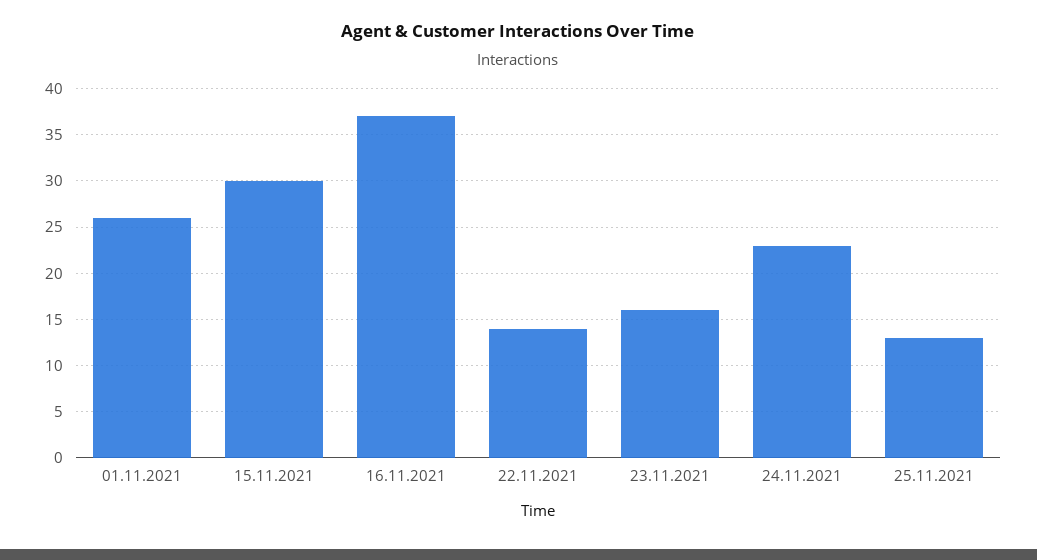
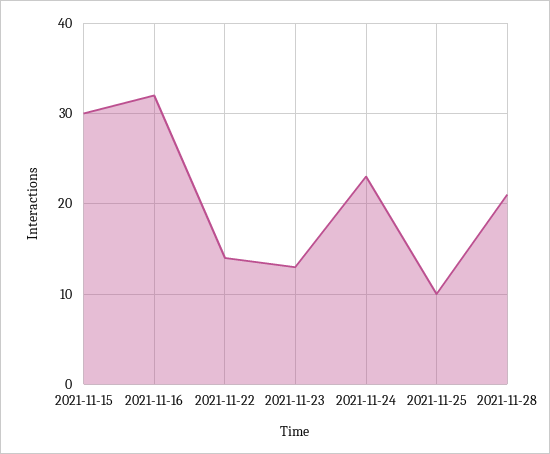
01.11.2021: 26 -> none
16.11.2021: 37 -> 32
23.11.2021: 16 -> 13
25.11.2021: 13 -> 10
2021-11-28: none -> 21

